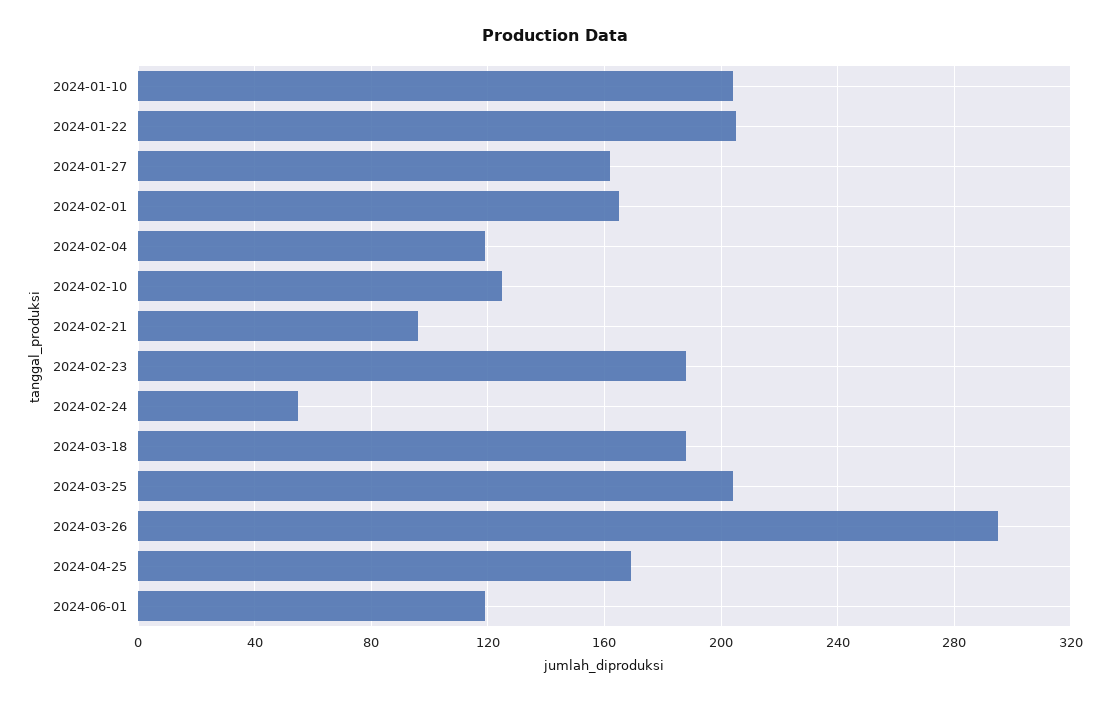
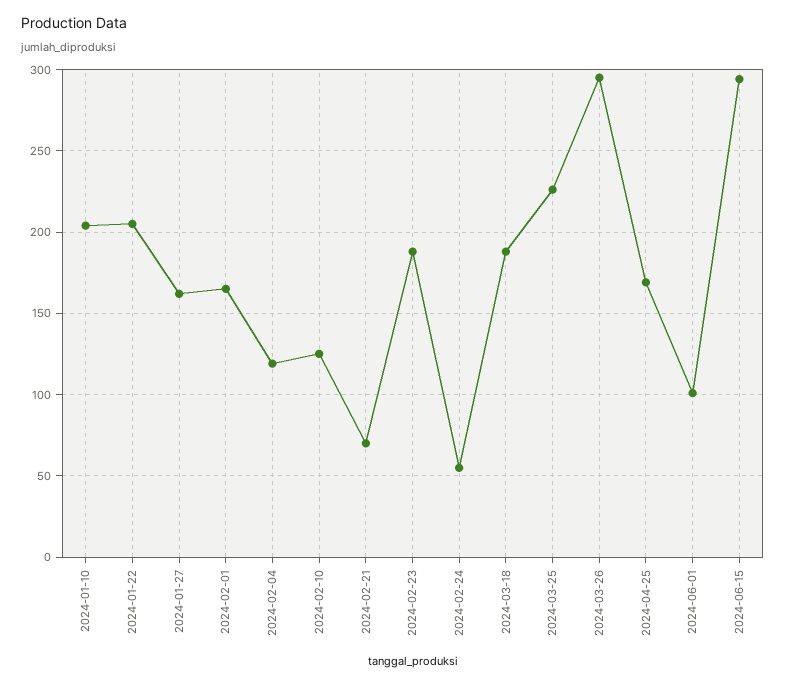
2024-02-21: 95 -> 70
2024-03-25: 205 -> 225
2024-06-01: 120 -> 100
2024-06-15: none -> 295

